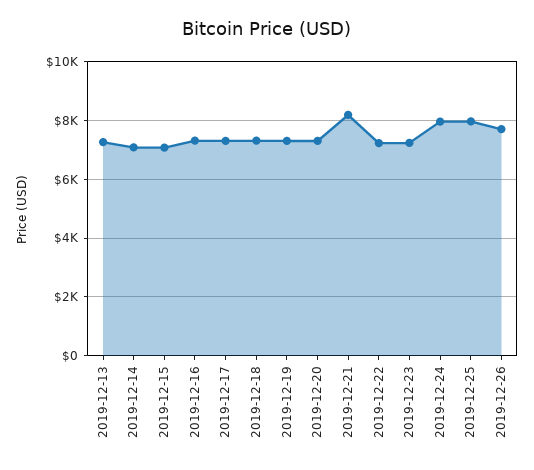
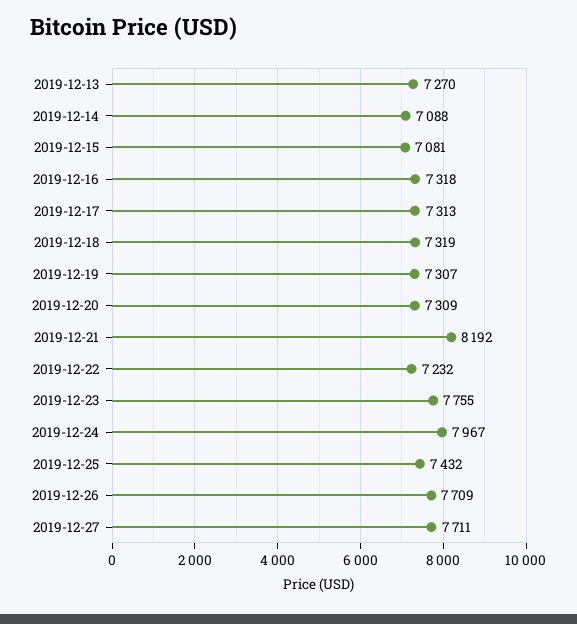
2019-12-23: 7250 -> 7755
2019-12-25: 8000 -> 7432
2019-12-27: none -> 7711

